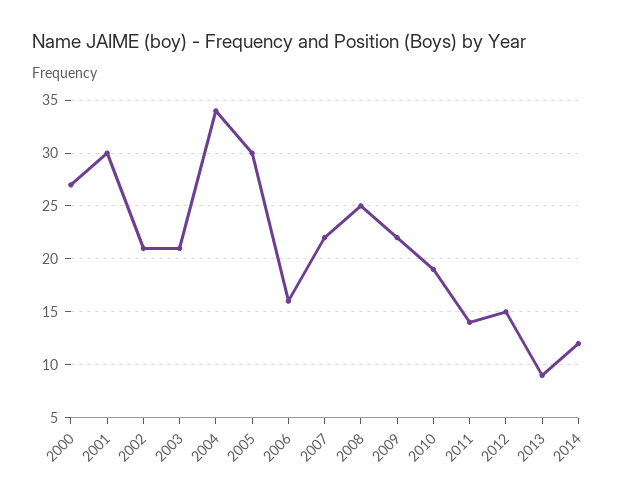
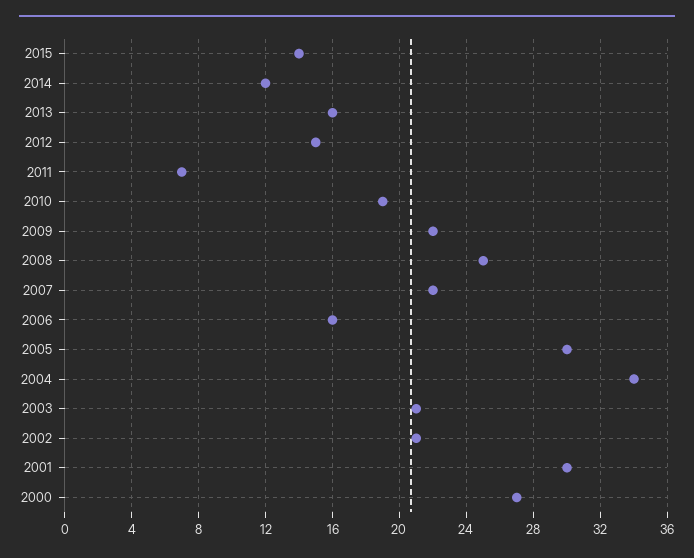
2011: 14 -> 7
2013: 9 -> 16
2015: none -> 14

